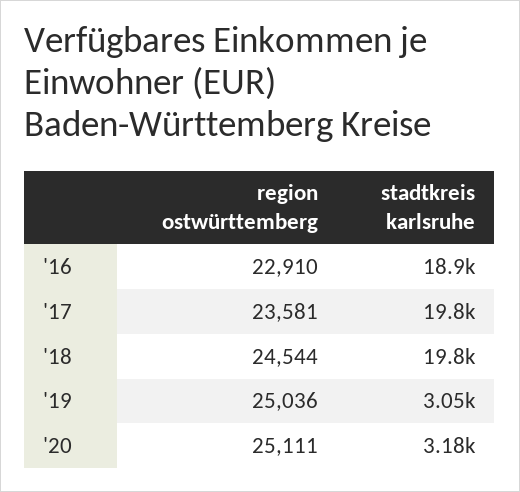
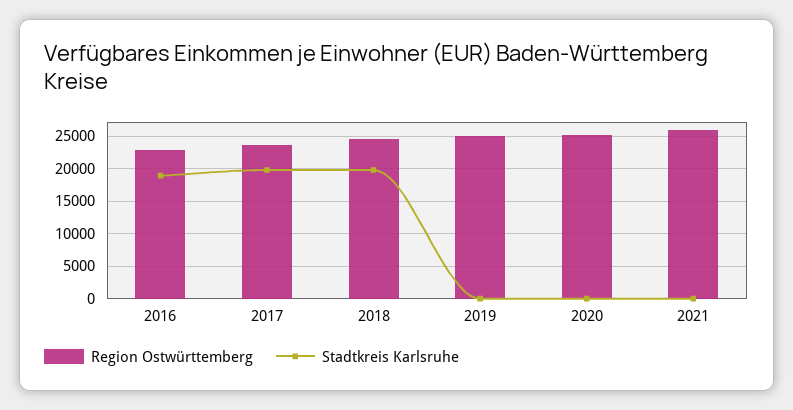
stadtkreis karlsruhe, '19: 3050 -> 0
stadtkreis karlsruhe, '20: 3180 -> 0
region ostwürttemberg, 2021: none -> 26000
stadtkreis karlsruhe, 2021: none -> 0

